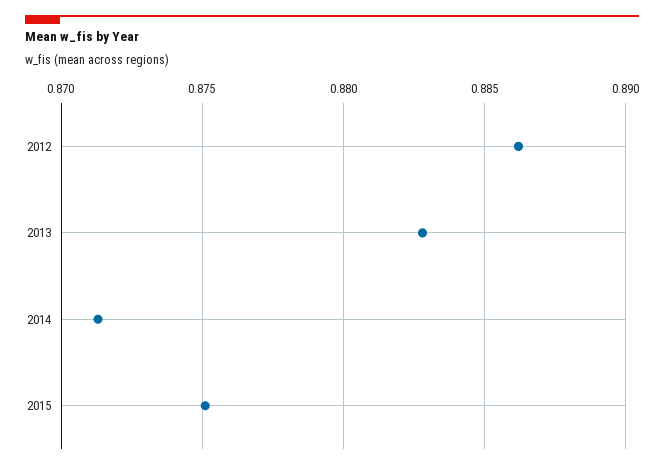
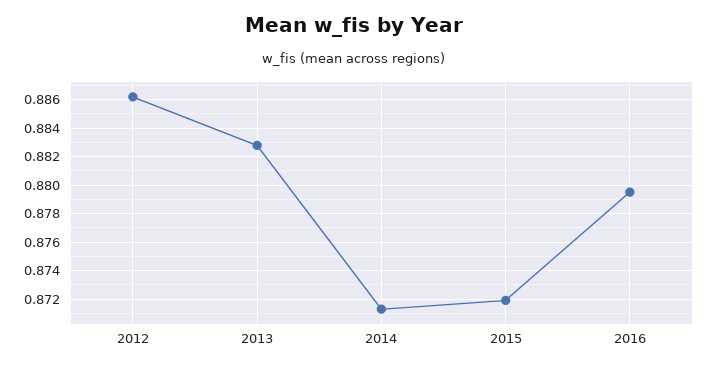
2015: 0.875 -> 0.872
2016: none -> 0.8795

